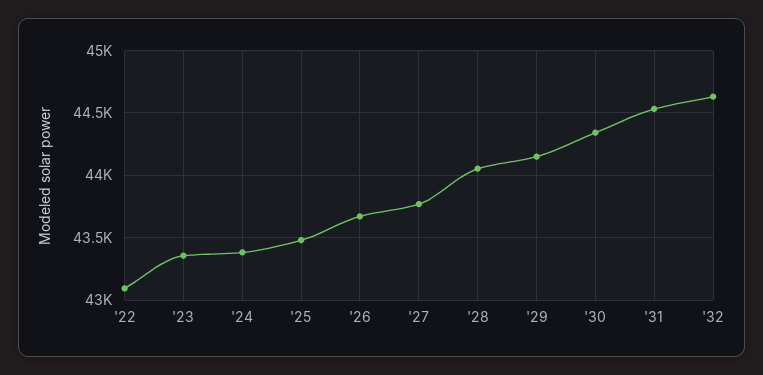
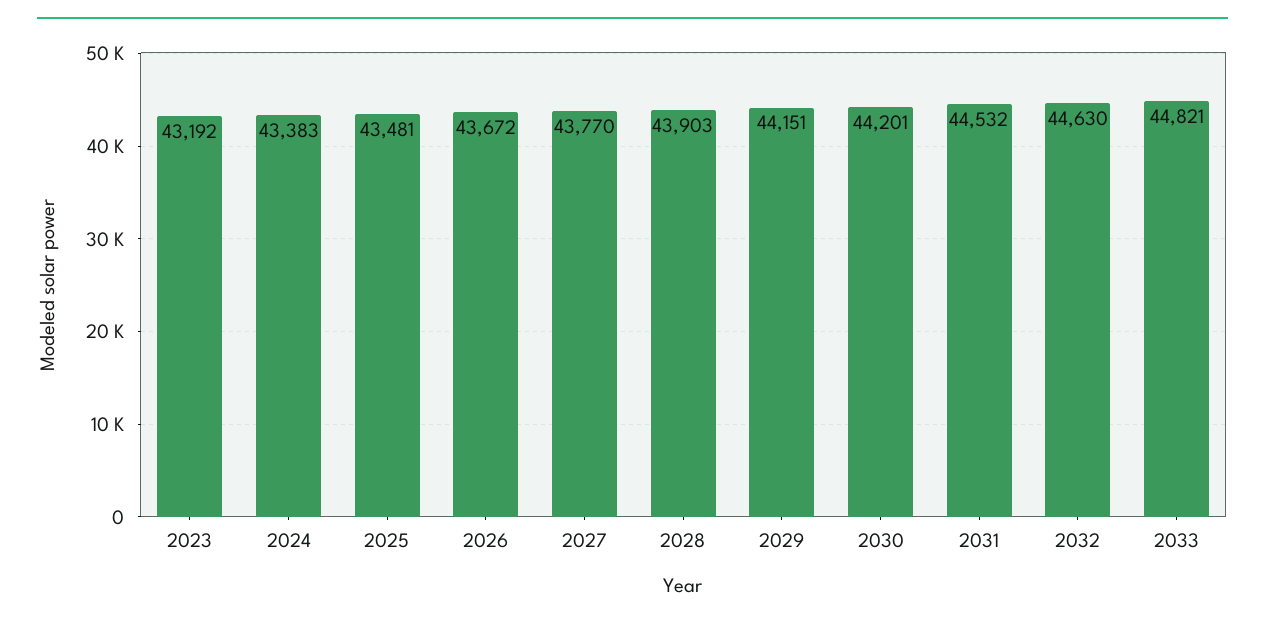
'22: 43100 -> none
'23: 43350 -> 43192
'28: 44050 -> 43903
'30: 44350 -> 44201
2033: none -> 44821

